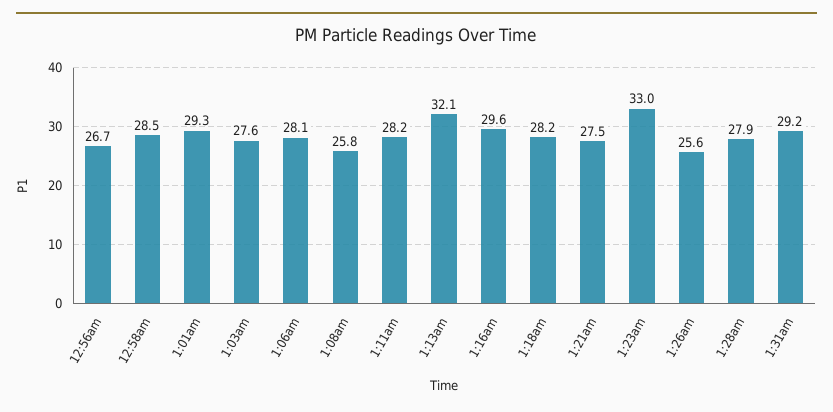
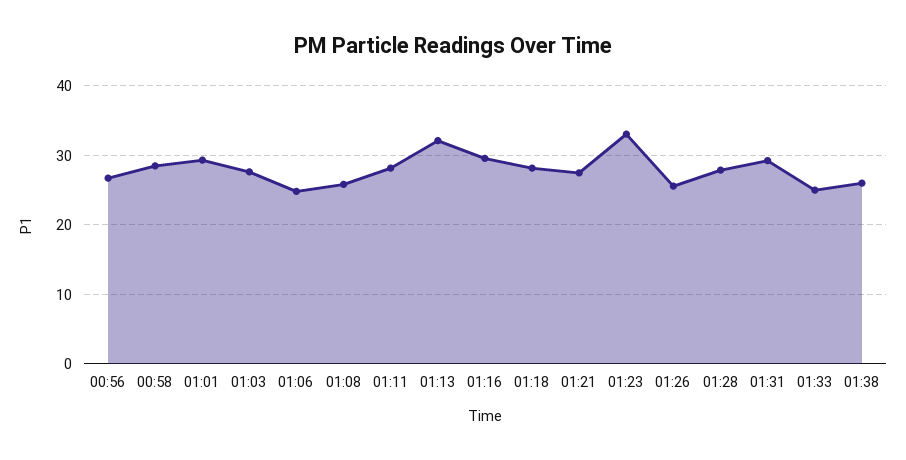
1:06am: 28.1 -> 25
01:33: none -> 25
01:38: none -> 26

